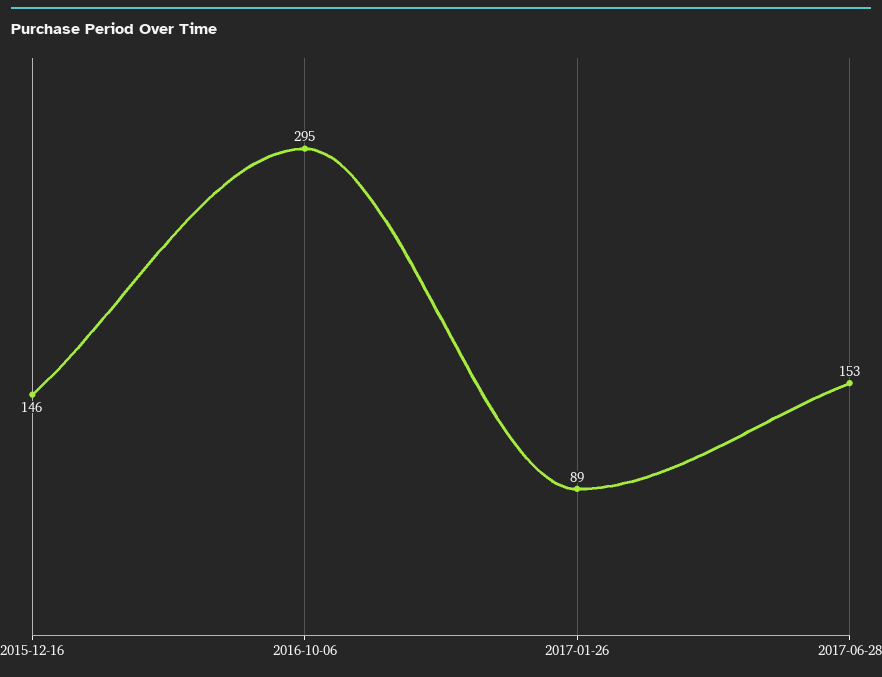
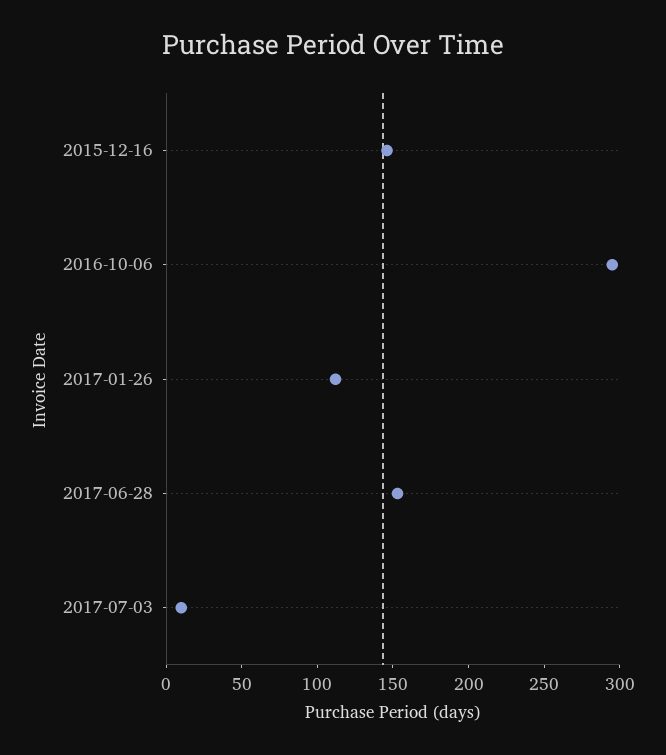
2017-01-26: 89 -> 110
2017-07-03: none -> 10

